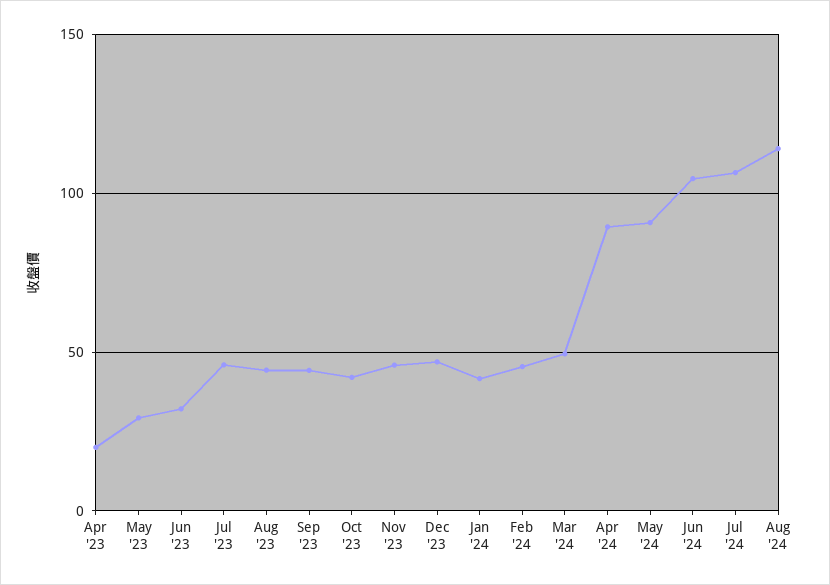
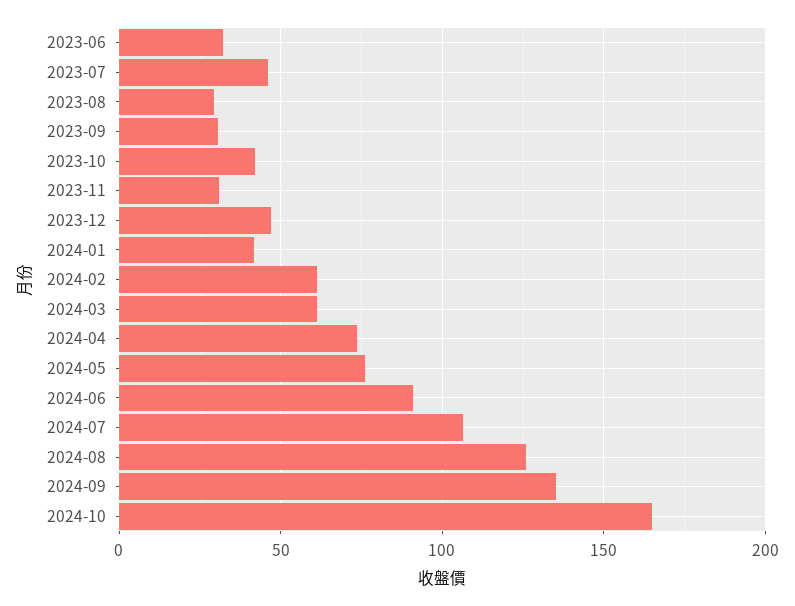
Apr '23: 20 -> none
May '23: 30 -> none
Aug '23: 45 -> 30
Sep '23: 45 -> 30
Nov '23: 45 -> 30
Feb '24: 45 -> 60
Mar '24: 50 -> 60
Apr '24: 90 -> 75
May '24: 90 -> 75
Jun '24: 105 -> 90
Aug '24: 115 -> 125
2024-09: none -> 135
2024-10: none -> 165

